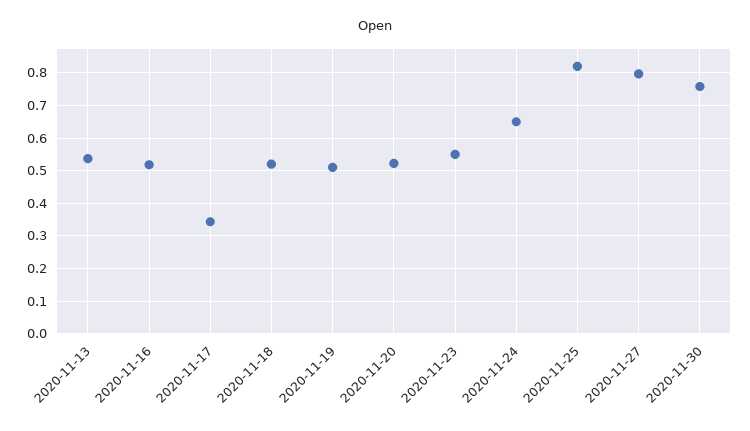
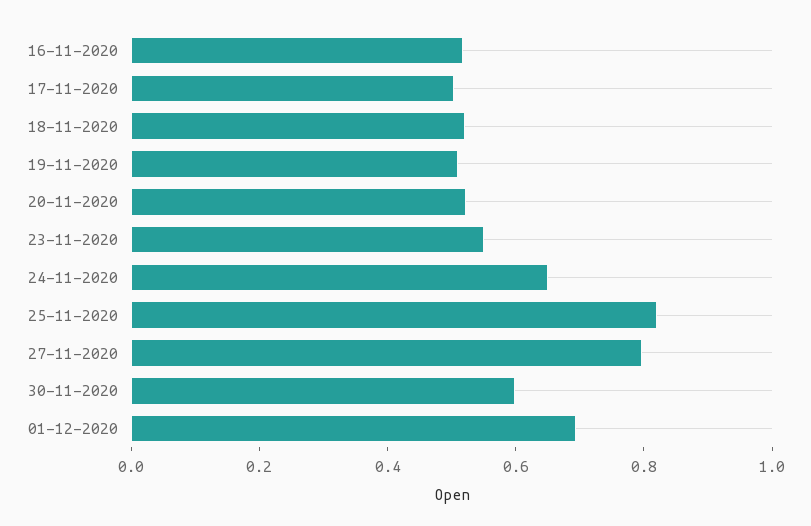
2020-11-13: 0.54 -> none
2020-11-17: 0.34 -> 0.5
2020-11-30: 0.76 -> 0.6
01-12-2020: none -> 0.7

